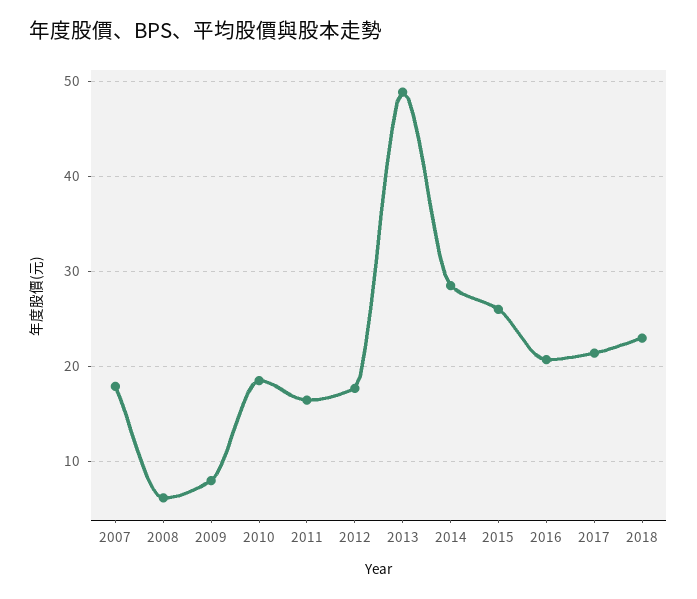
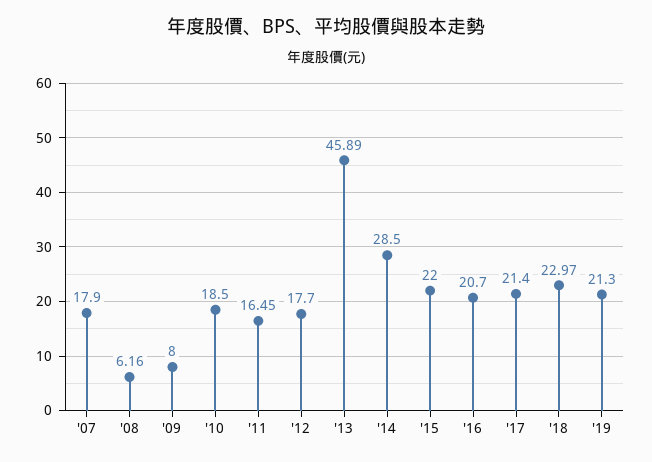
2013: 49 -> 45.89
2015: 26 -> 22
'19: none -> 21.3

